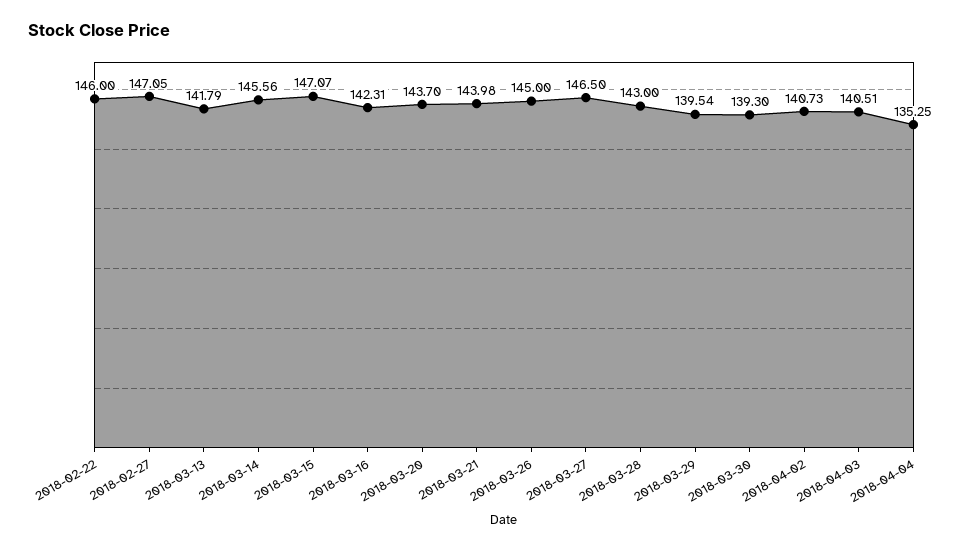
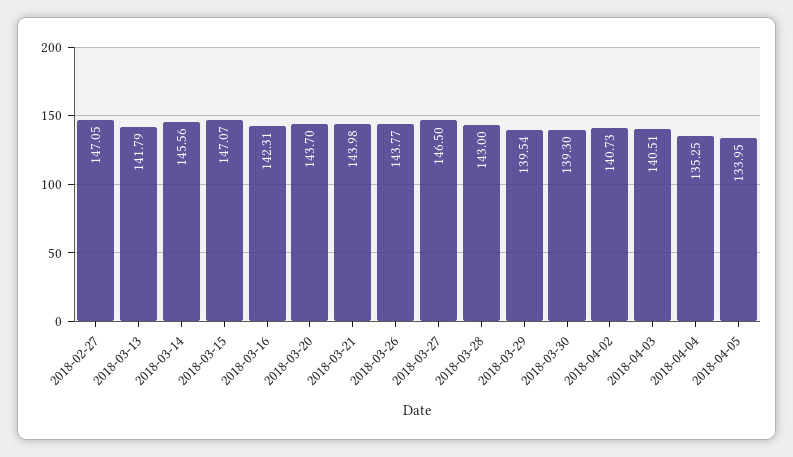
2018-02-22: 146 -> none
2018-03-26: 145 -> 143.77
2018-04-05: none -> 133.95

